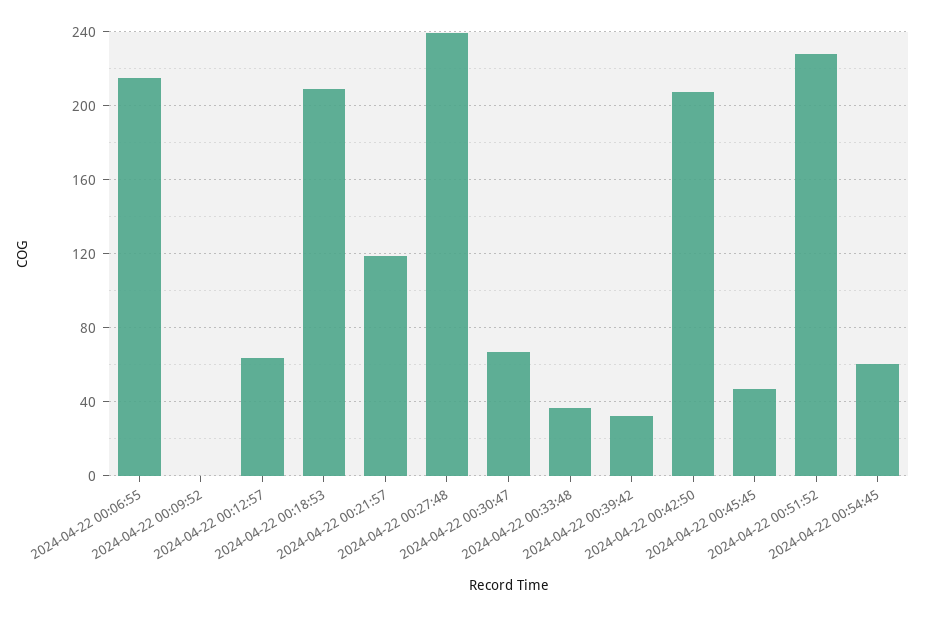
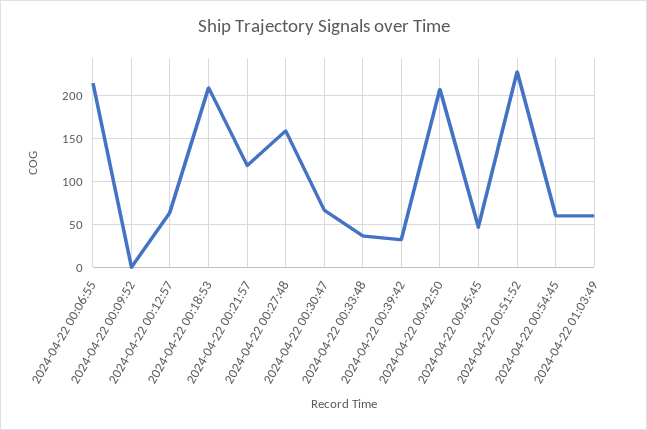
2024-04-22 00:27:48: 240 -> 160
2024-04-22 01:03:49: none -> 60

